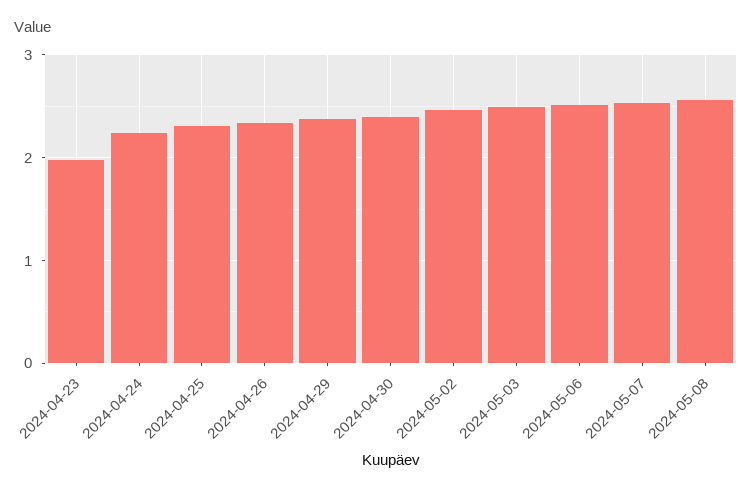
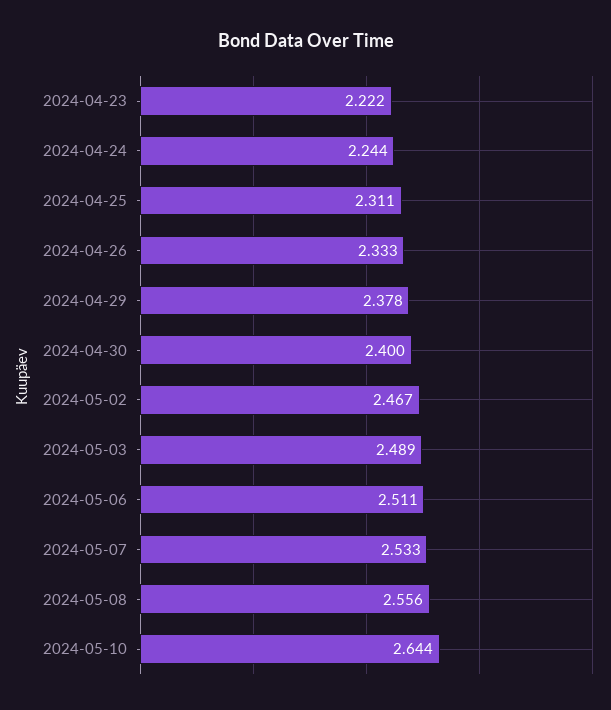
2024-04-23: 2 -> 2.222
2024-05-10: none -> 2.644

